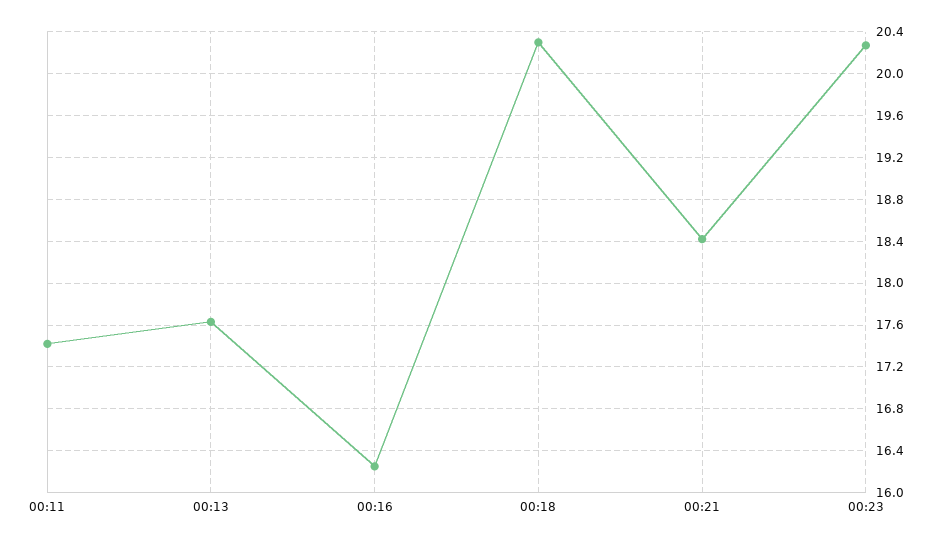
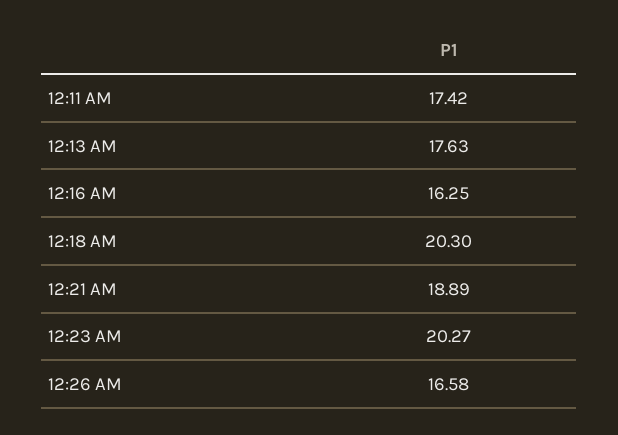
00:21: 18.4 -> 18.89
12:26 AM: none -> 16.58

